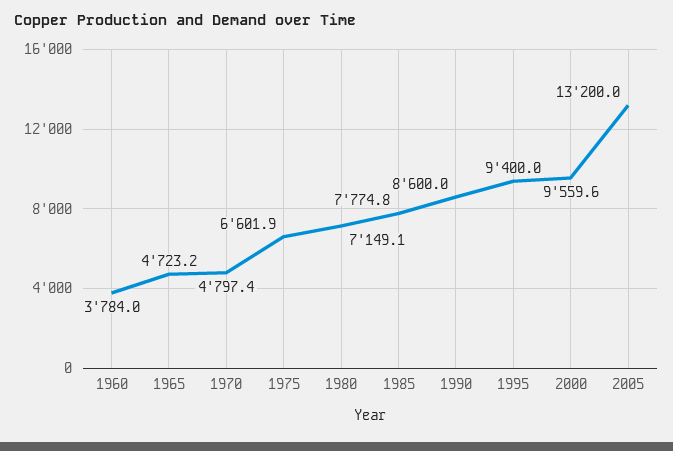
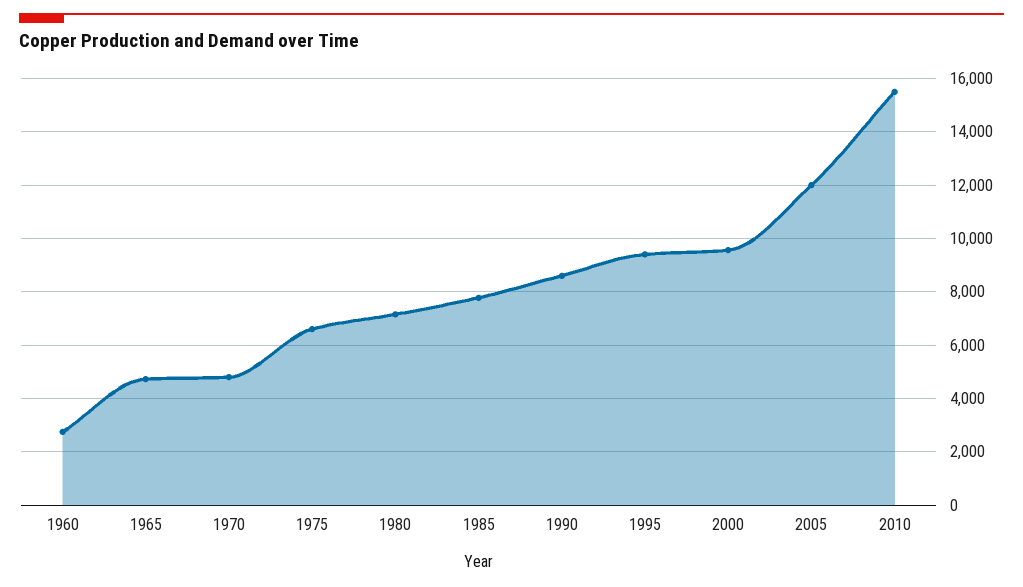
1960: 3784 -> 2750
2005: 13200 -> 12000
2010: none -> 15500

